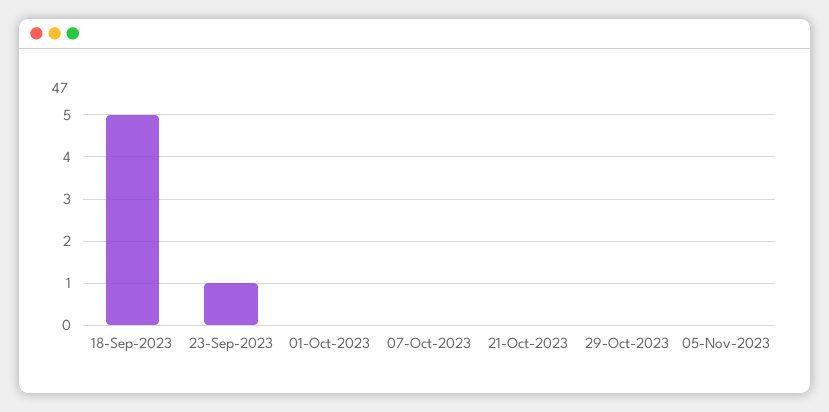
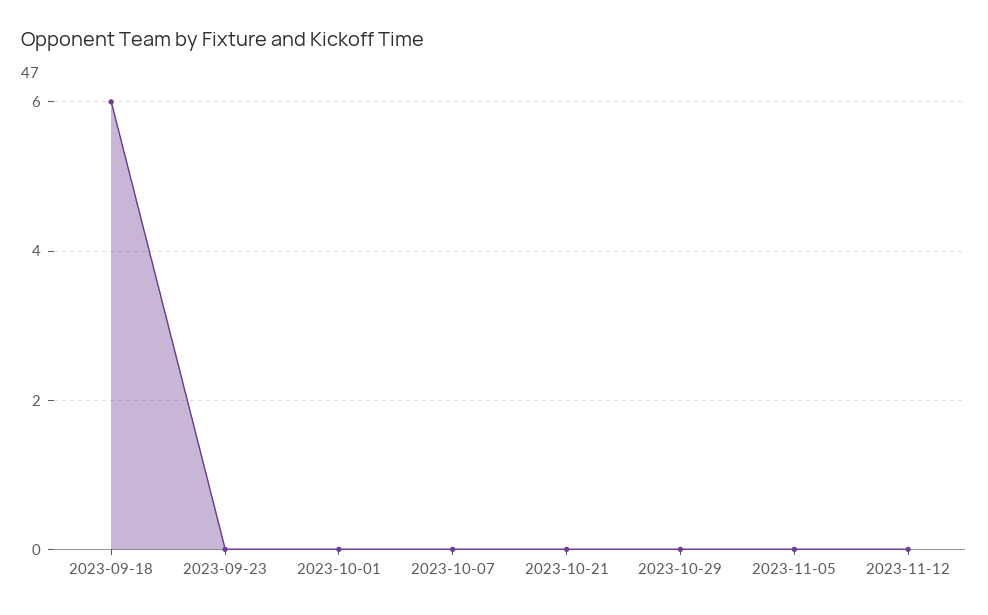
18-Sep-2023: 5 -> 6
23-Sep-2023: 1 -> 0
2023-11-12: none -> 0

